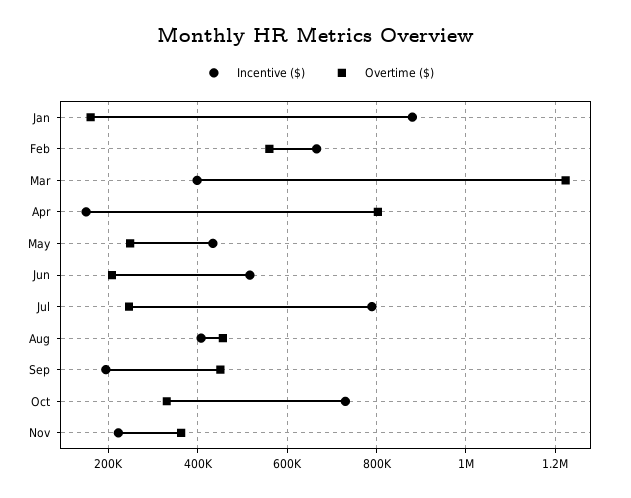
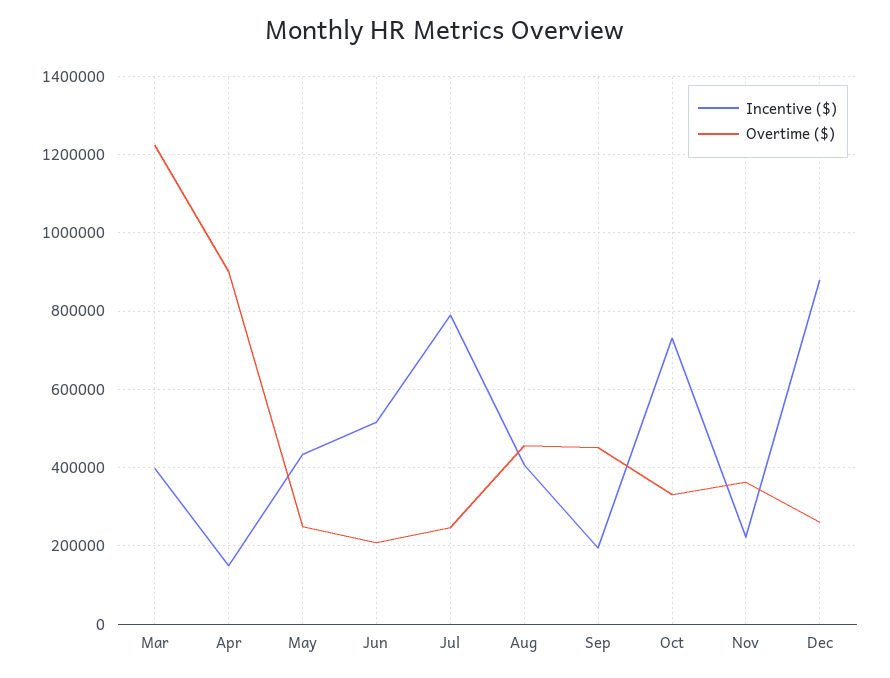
Incentive ($), Jan: 880000 -> none
Overtime ($), Jan: 160000 -> none
Incentive ($), Feb: 660000 -> none
Overtime ($), Feb: 560000 -> none
Overtime ($), Apr: 800000 -> 900000
Incentive ($), Dec: none -> 880000
Overtime ($), Dec: none -> 260000

